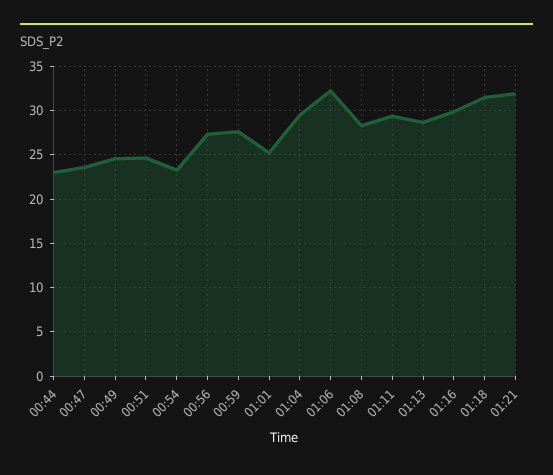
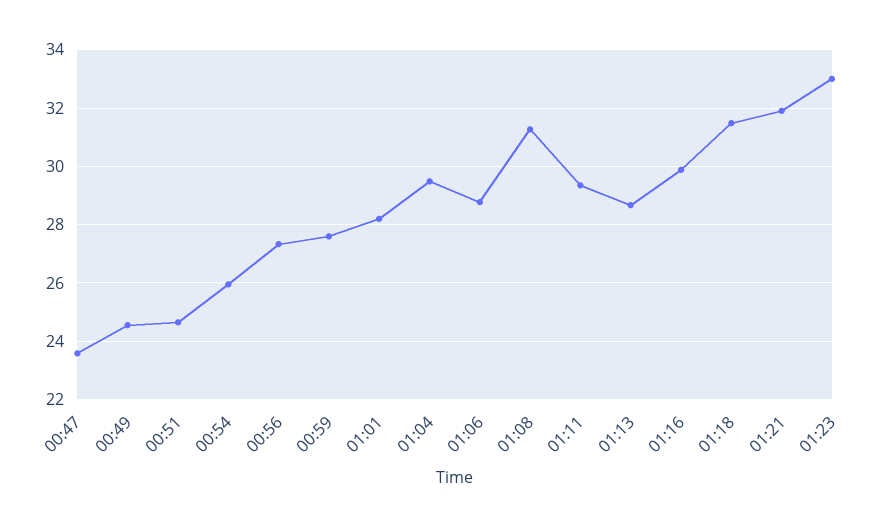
00:44: 23 -> none
00:54: 23 -> 26
01:01: 25 -> 28.25
01:06: 32 -> 28.75
01:08: 28 -> 31.25
01:23: none -> 33

